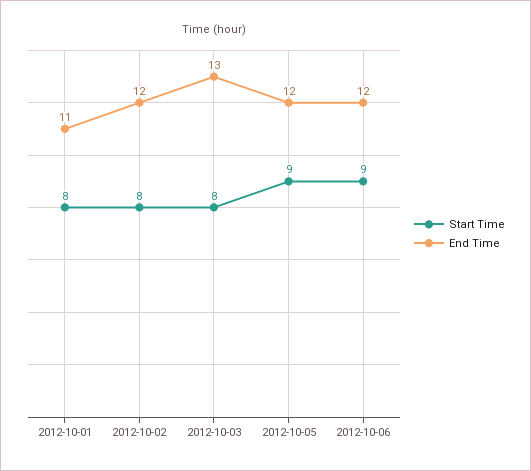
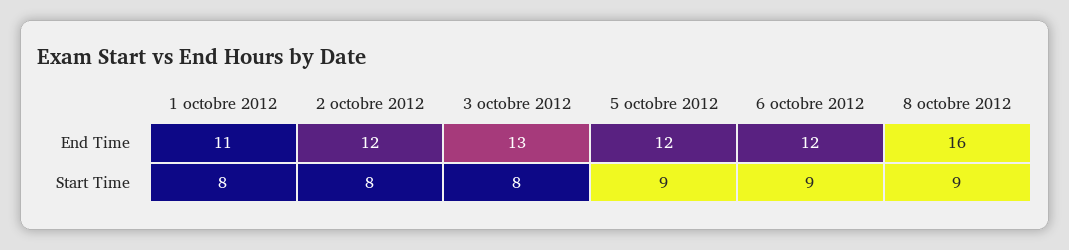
End Time, 8 octobre 2012: none -> 16
Start Time, 8 octobre 2012: none -> 9

